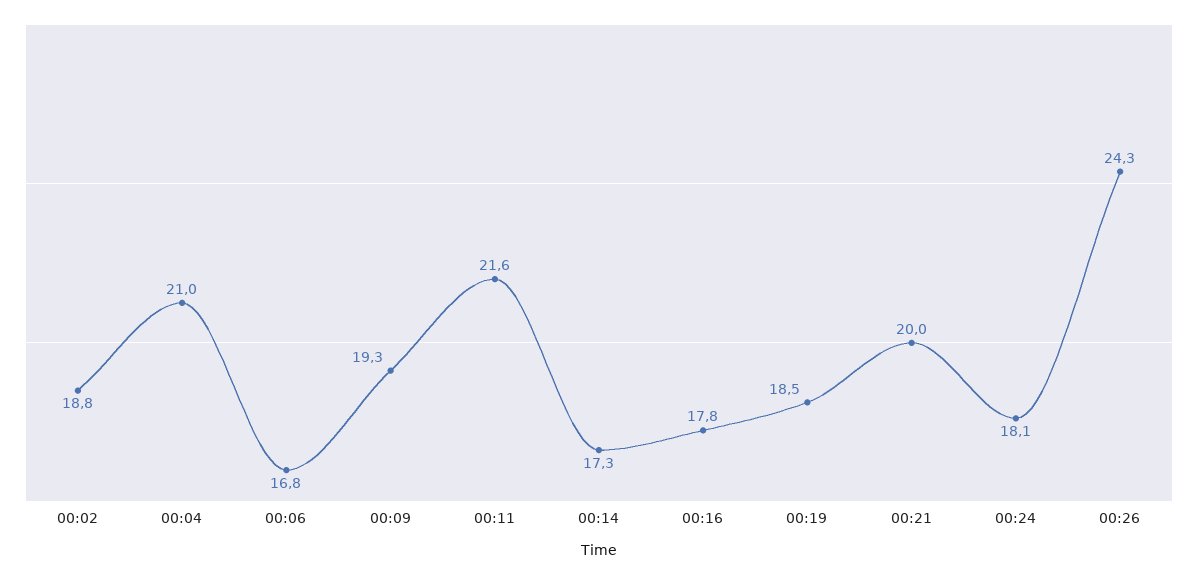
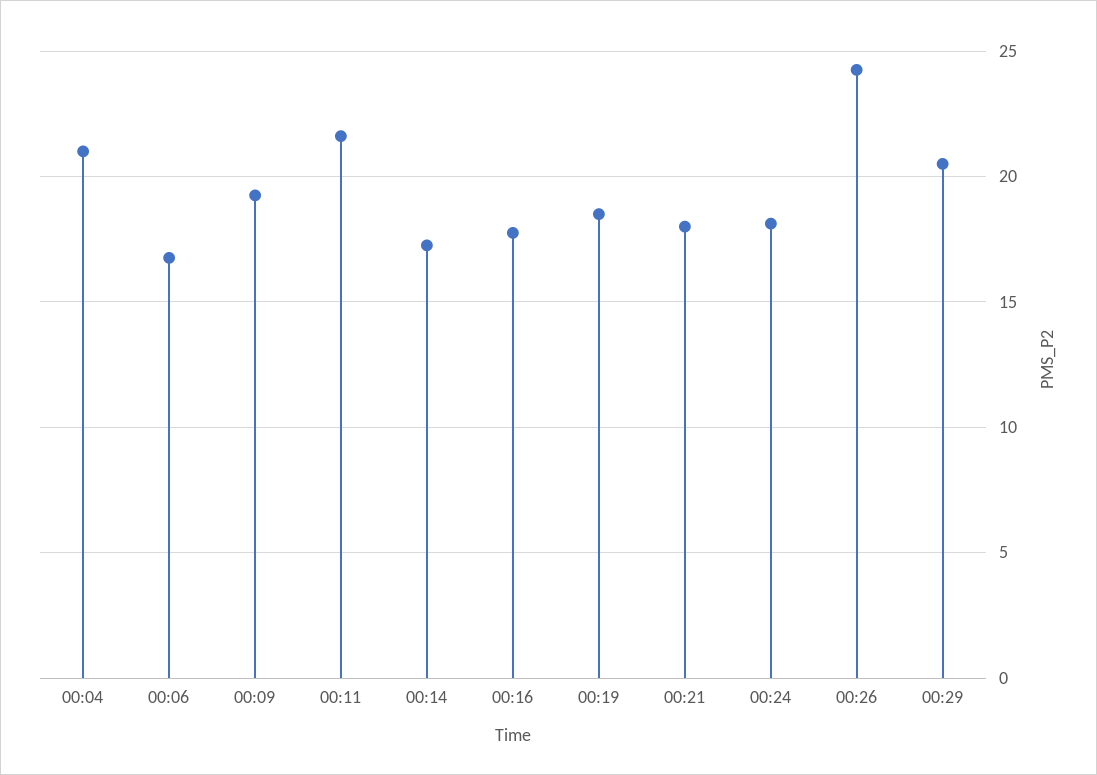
00:02: 18.8 -> none
00:21: 20 -> 18
00:29: none -> 20.5

